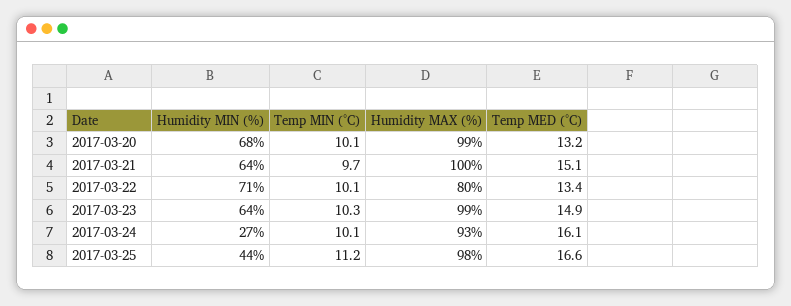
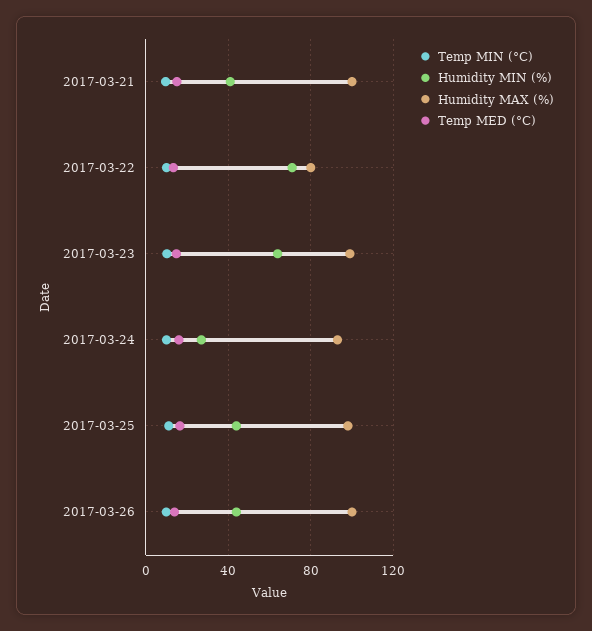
Humidity MIN (%), 2017-03-20: 68 -> none
Temp MIN (°C), 2017-03-20: 10.1 -> none
Humidity MAX (%), 2017-03-20: 99 -> none
Temp MED (°C), 2017-03-20: 13.2 -> none
Humidity MIN (%), 2017-03-21: 64 -> 40
Temp MIN (°C), 2017-03-26: none -> 10
Humidity MIN (%), 2017-03-26: none -> 45
Humidity MAX (%), 2017-03-26: none -> 100
Temp MED (°C), 2017-03-26: none -> 15

